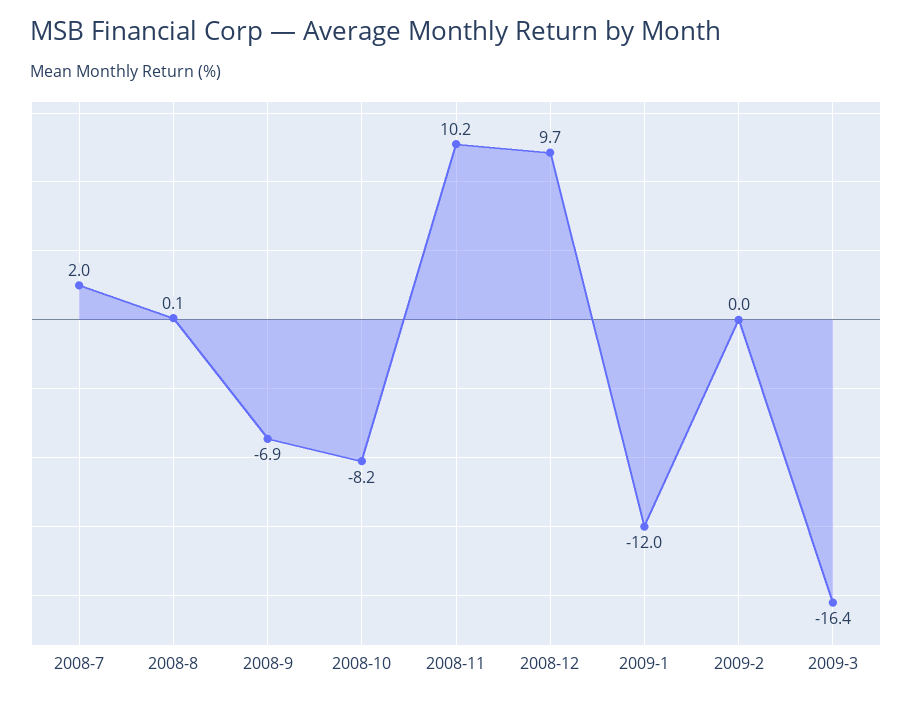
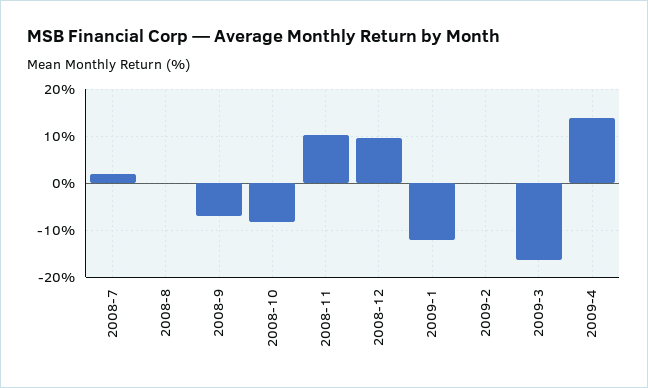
2009-4: none -> 14

